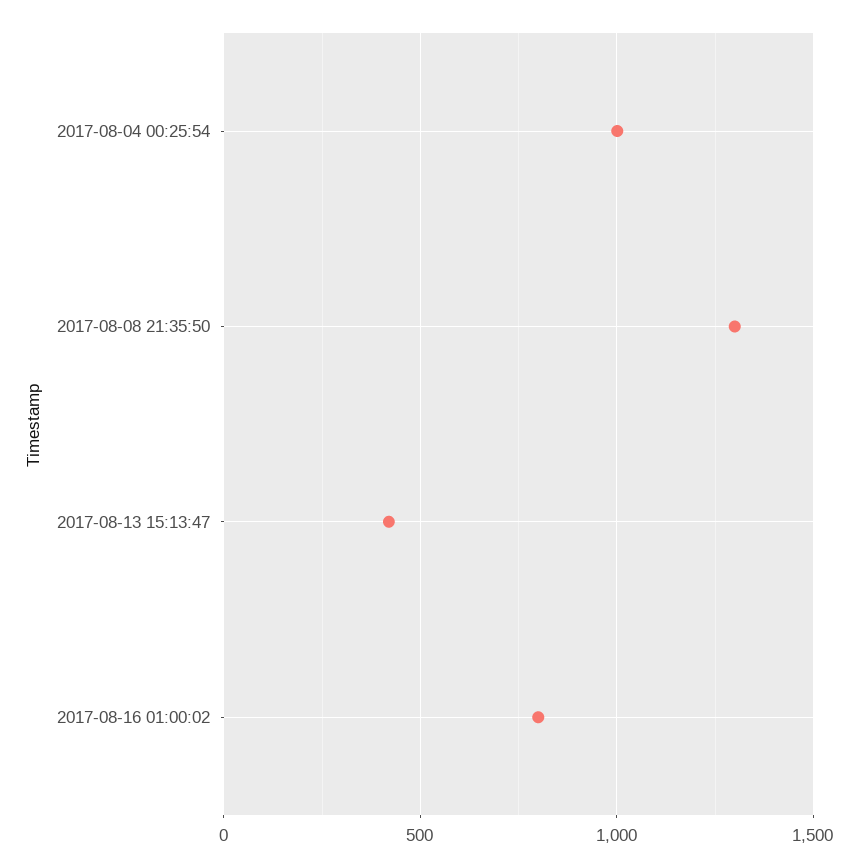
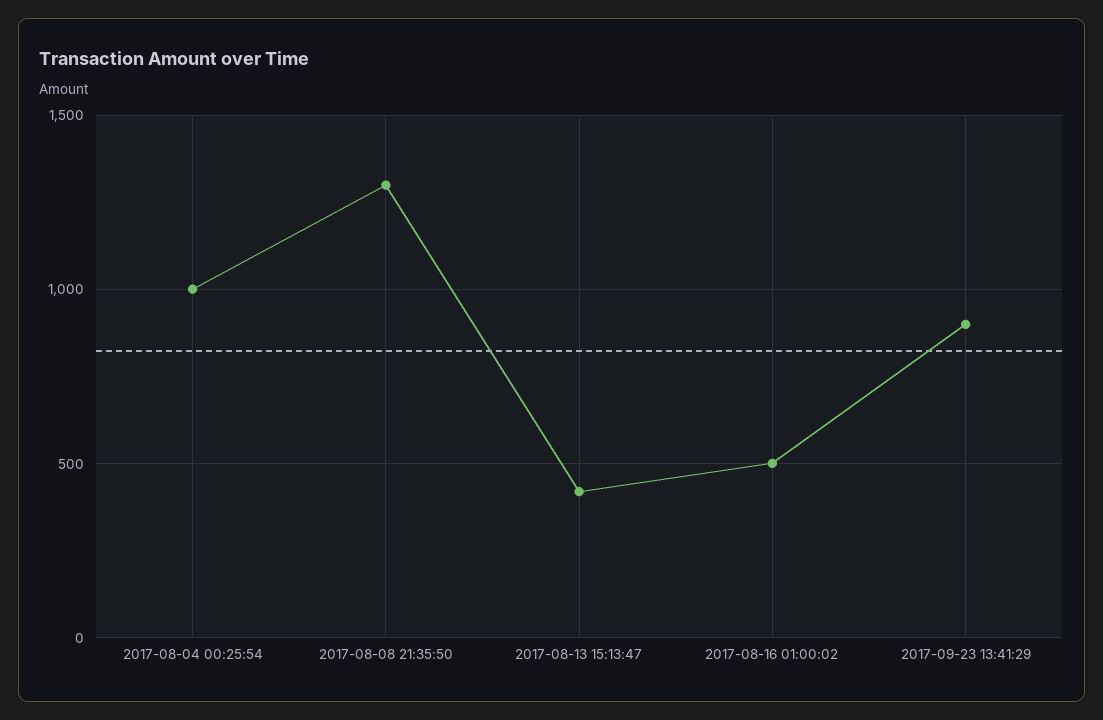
2017-08-16 01:00:02: 800 -> 500
2017-09-23 13:41:29: none -> 900

